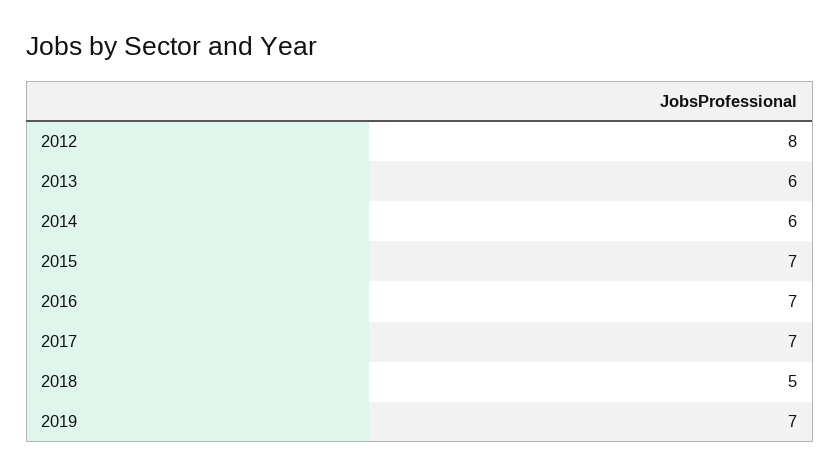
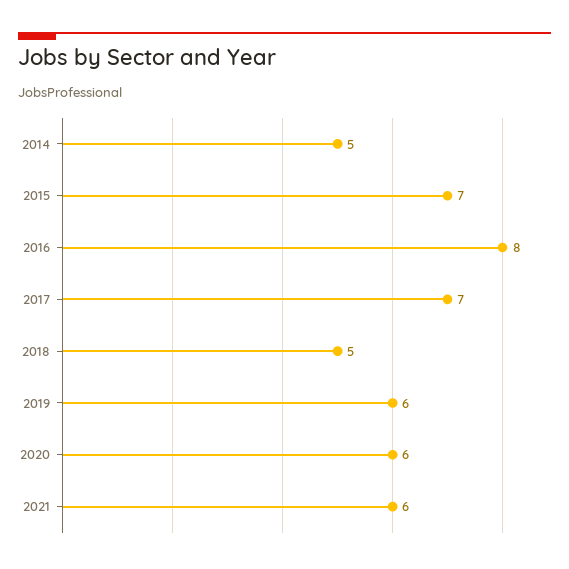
2012: 8 -> none
2013: 6 -> none
2014: 6 -> 5
2016: 7 -> 8
2019: 7 -> 6
2020: none -> 6
2021: none -> 6

